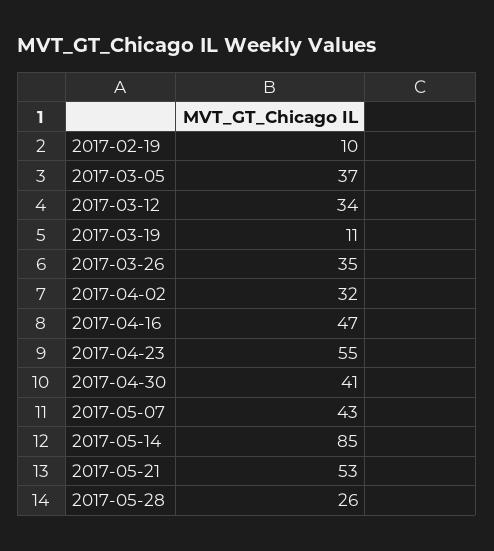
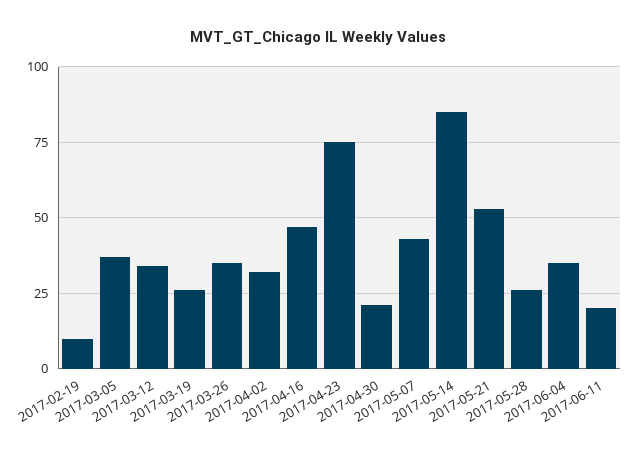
2017-03-19: 11 -> 25
2017-04-23: 55 -> 75
2017-04-30: 41 -> 20
2017-06-04: none -> 35
2017-06-11: none -> 20

